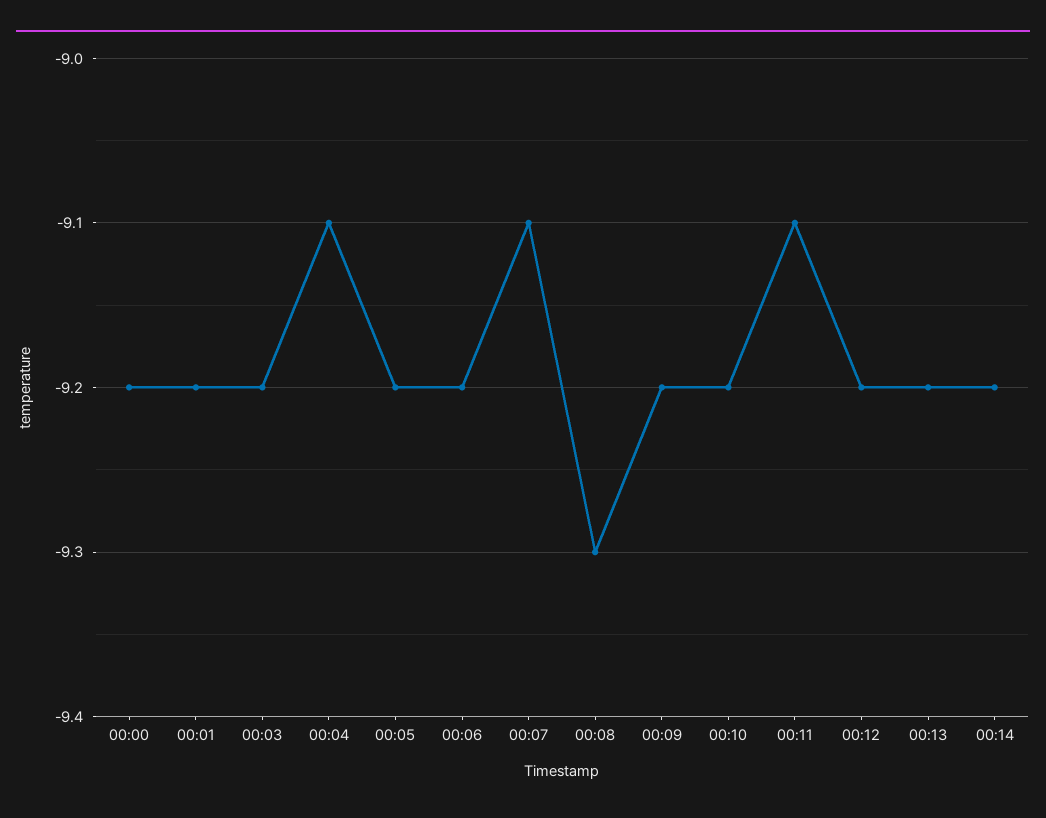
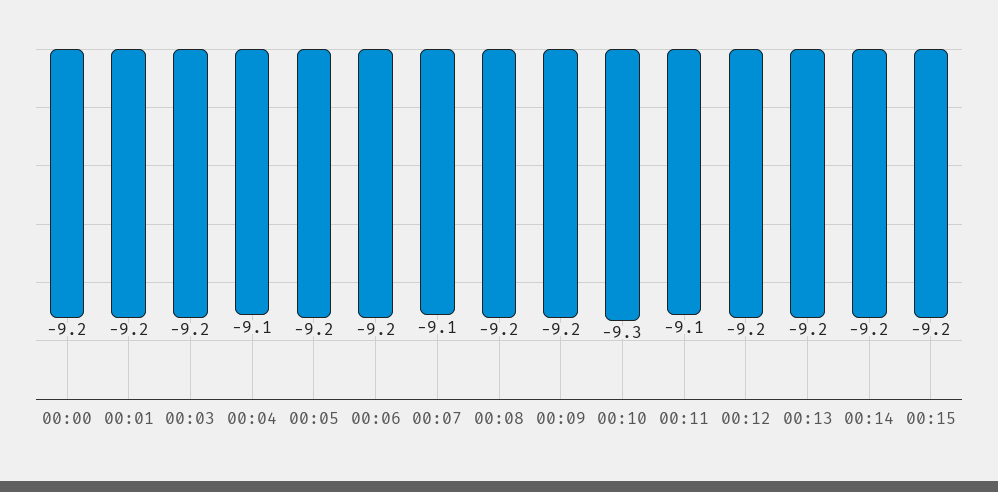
00:08: -9.3 -> -9.2
00:10: -9.2 -> -9.3
00:15: none -> -9.2

